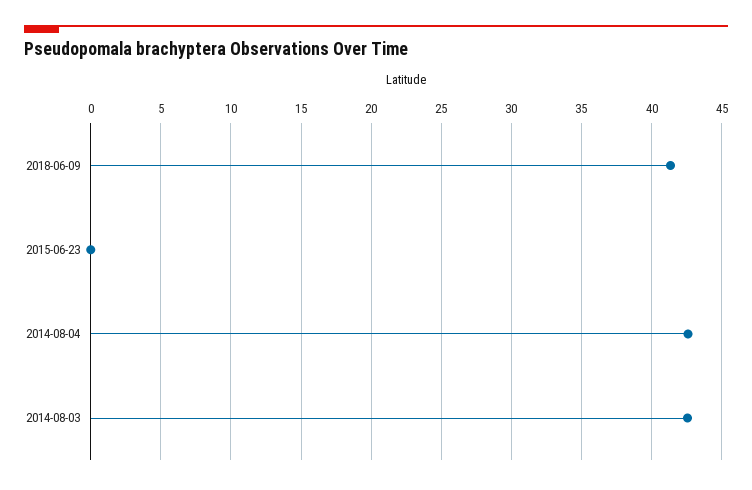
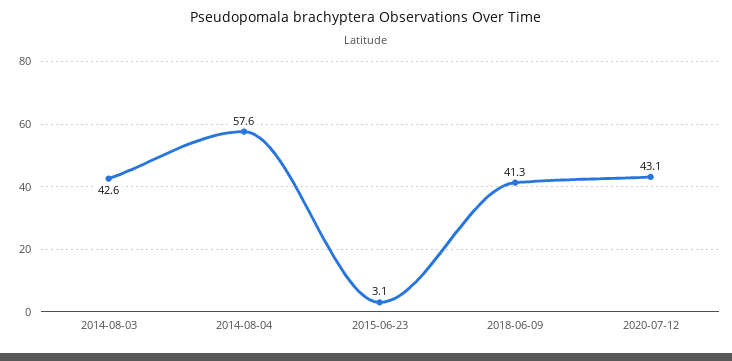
2015-06-23: 0 -> 3.1
2014-08-04: 42.5 -> 57.6
2020-07-12: none -> 43.1

